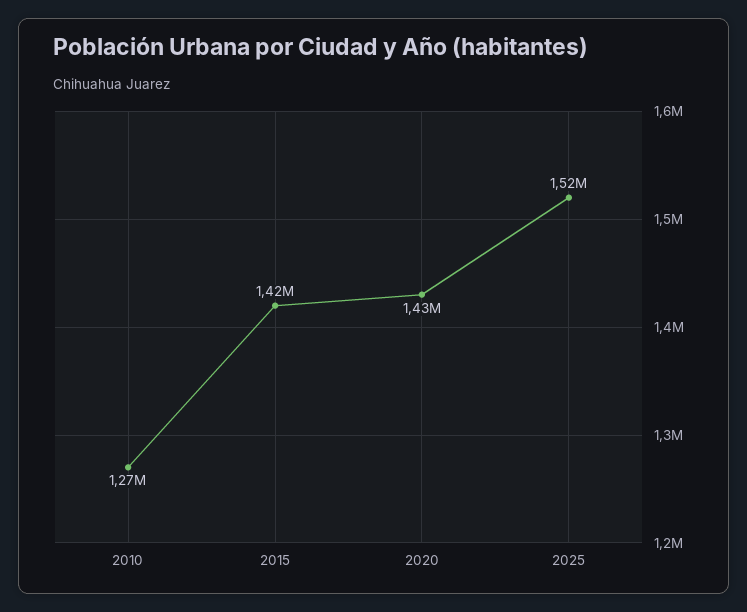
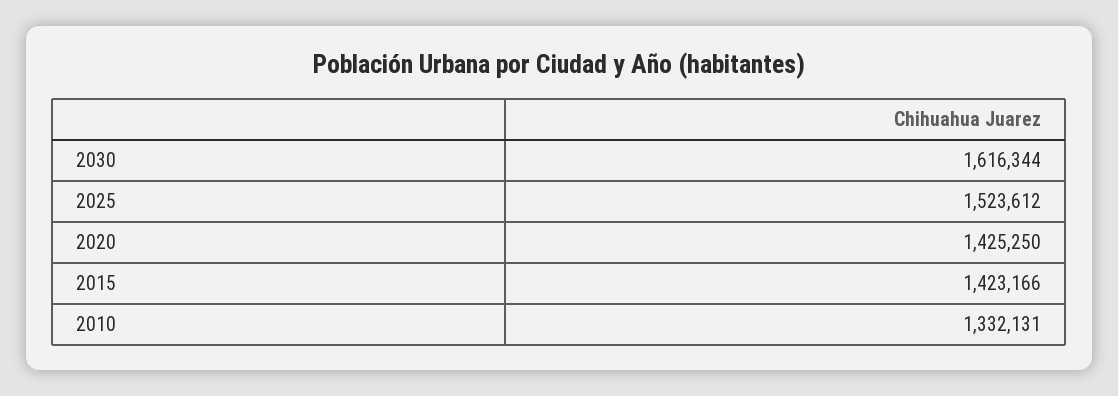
2010: 1270000 -> 1332131
2030: none -> 1616344

